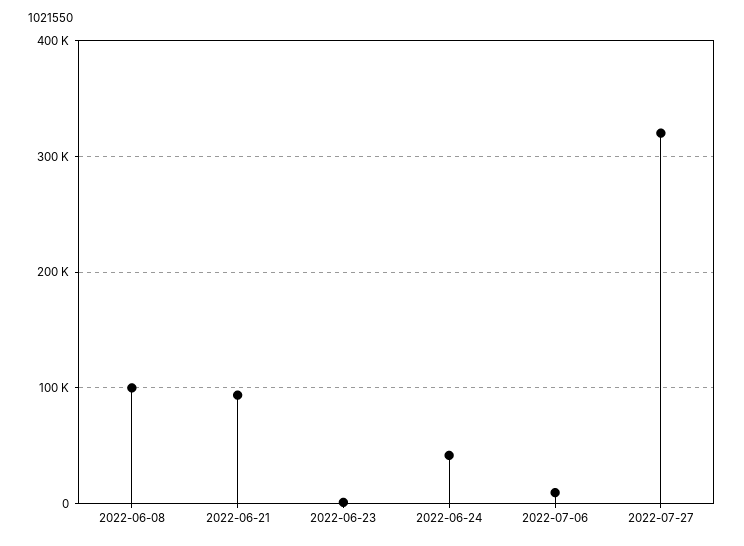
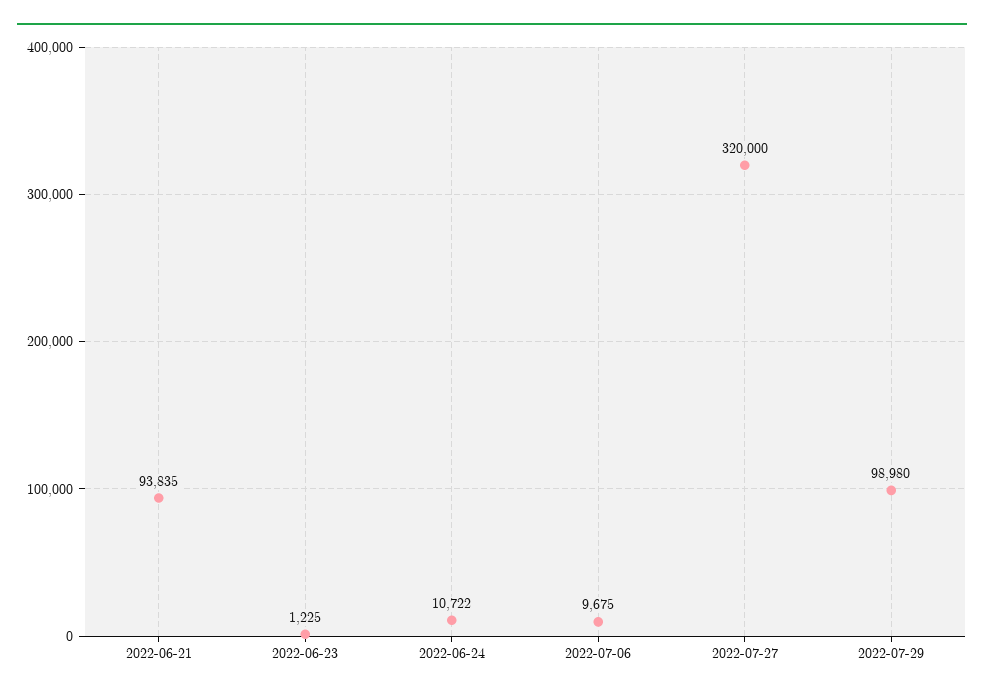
2022-06-08: 100000 -> none
2022-06-24: 40000 -> 10722
2022-07-29: none -> 98980

